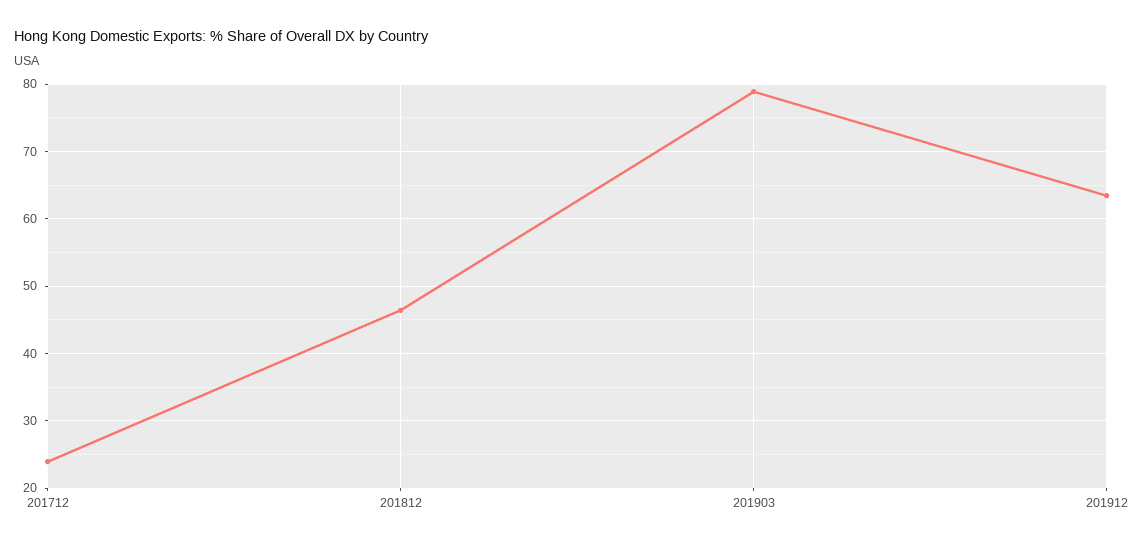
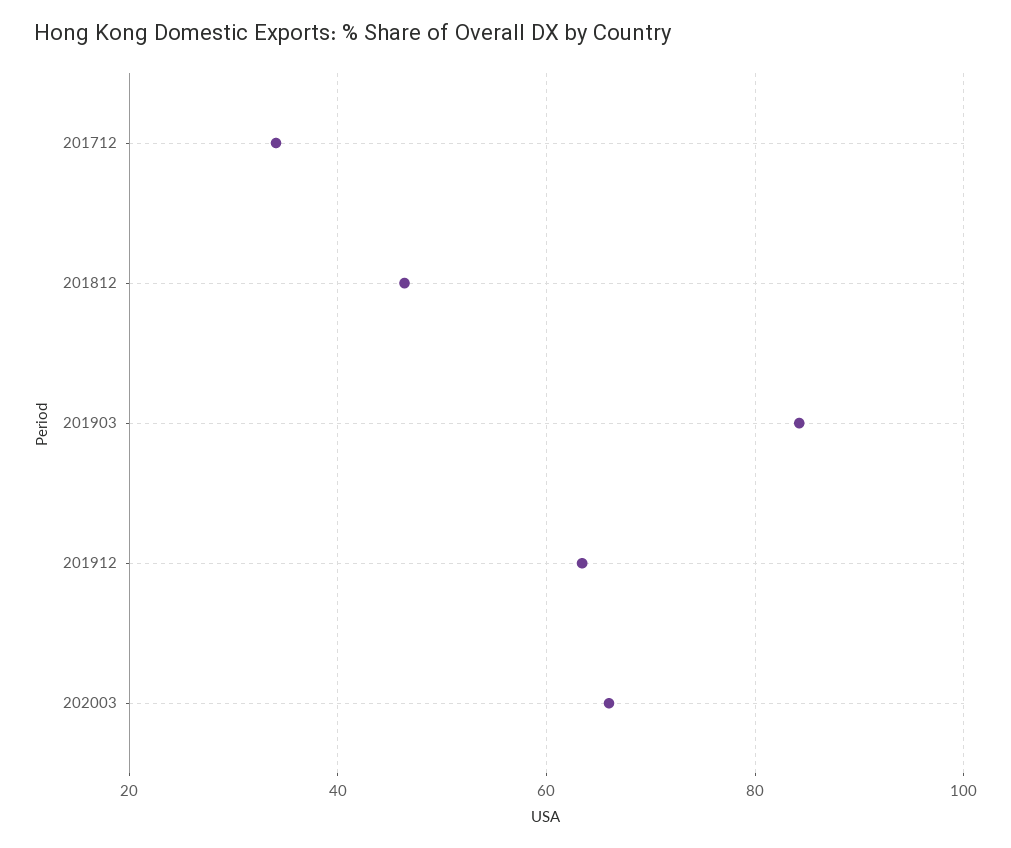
201712: 24 -> 34
201903: 79 -> 84
202003: none -> 66

